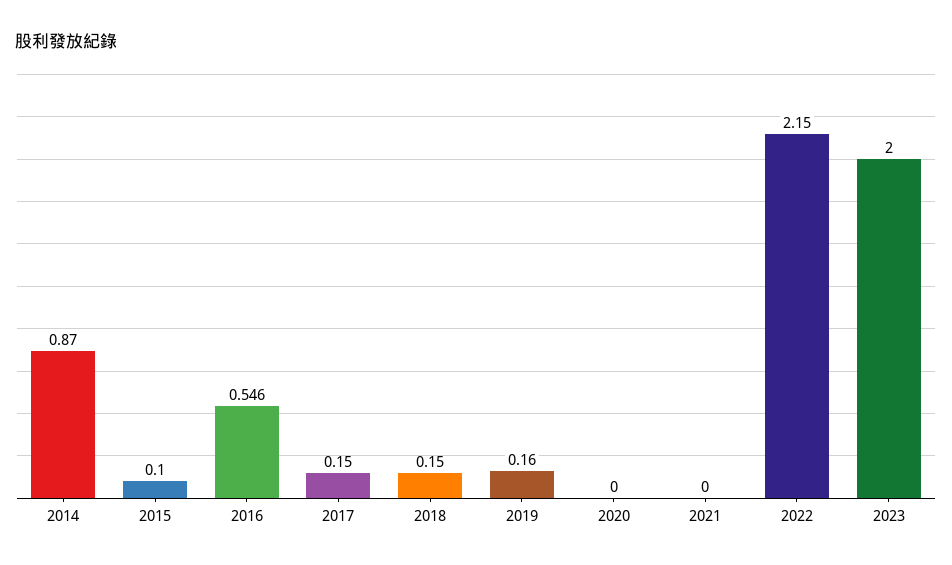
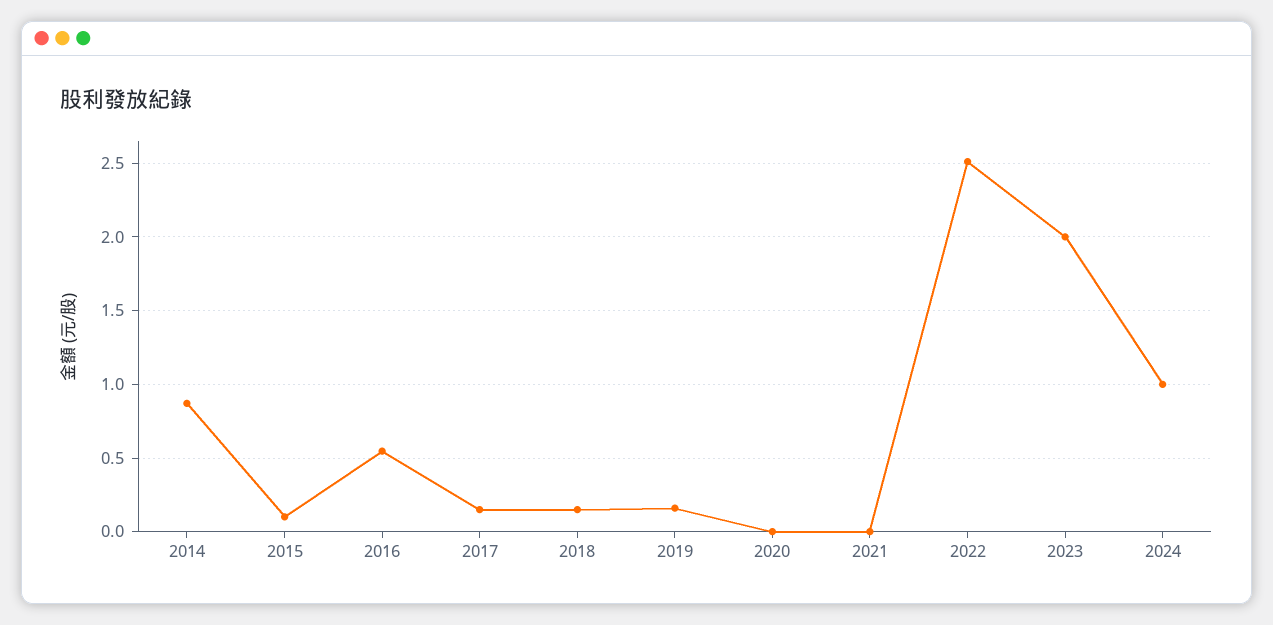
2022: 2.15 -> 2.5
2024: none -> 1

